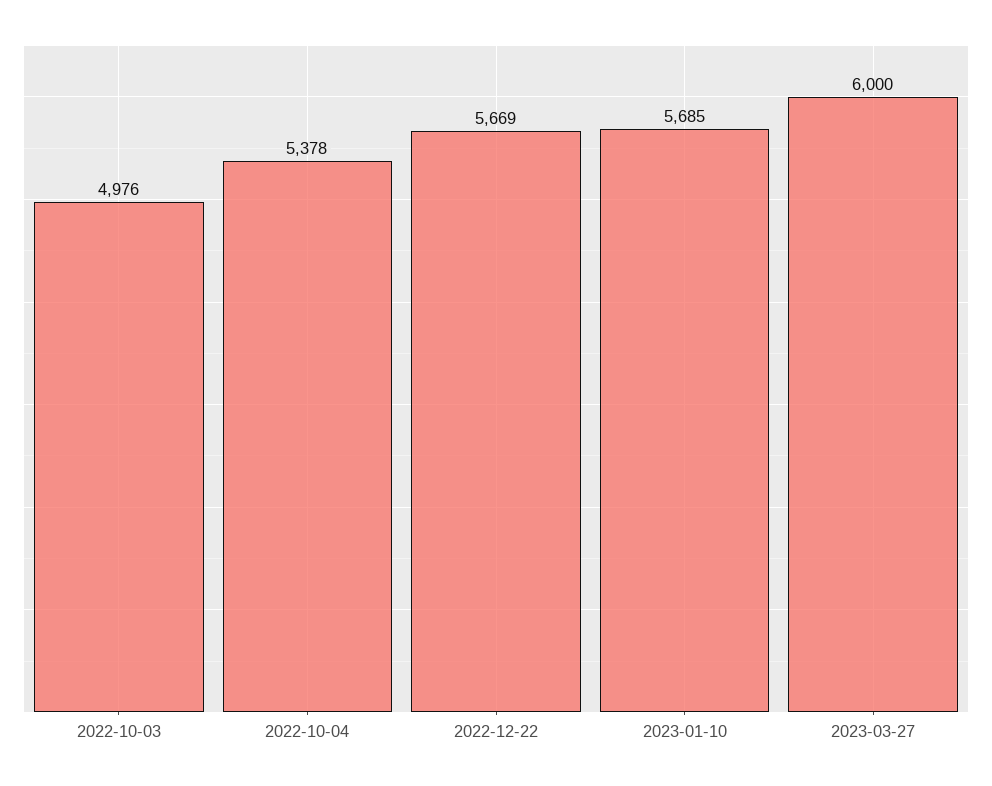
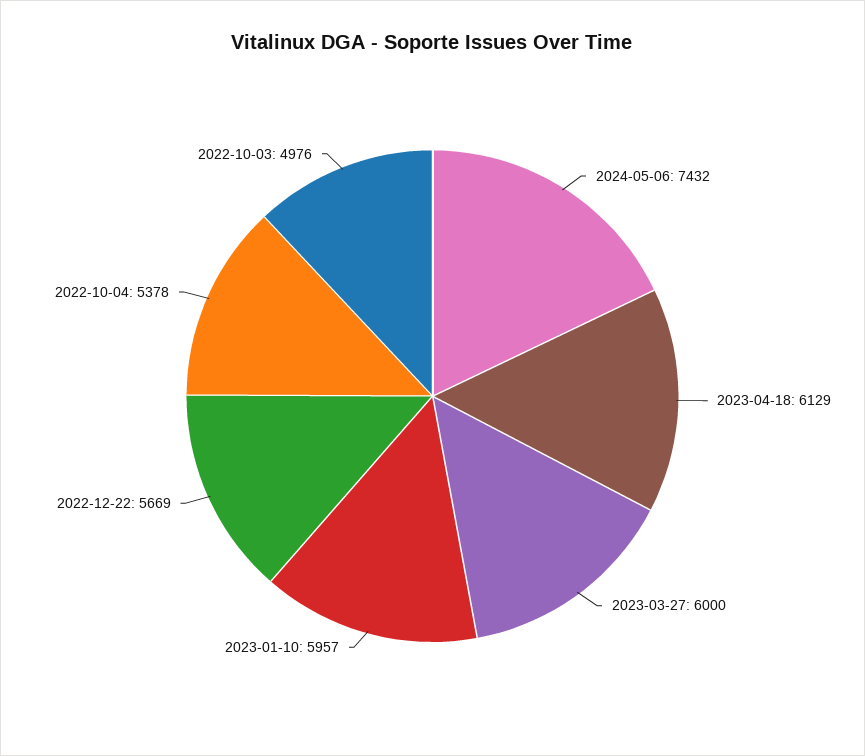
2023-01-10: 5685 -> 5957
2024-05-06: none -> 7432
2023-04-18: none -> 6129

